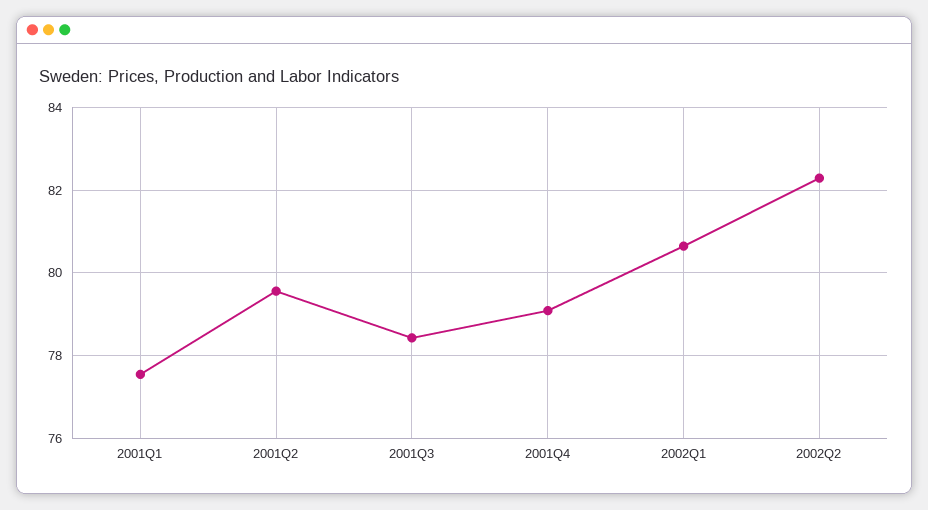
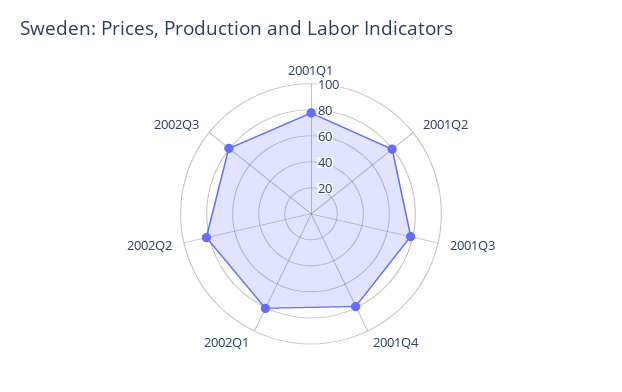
2002Q3: none -> 80

